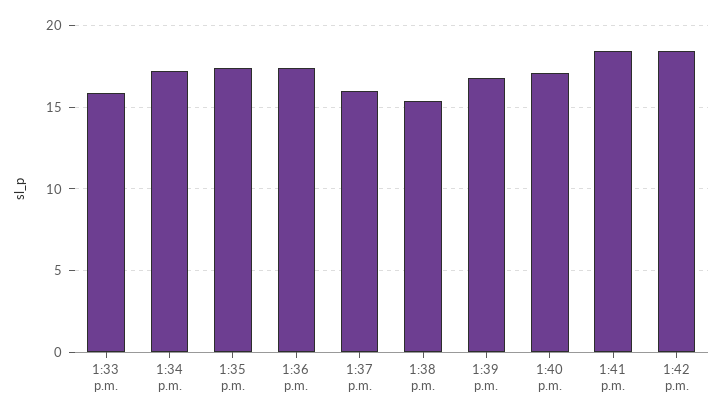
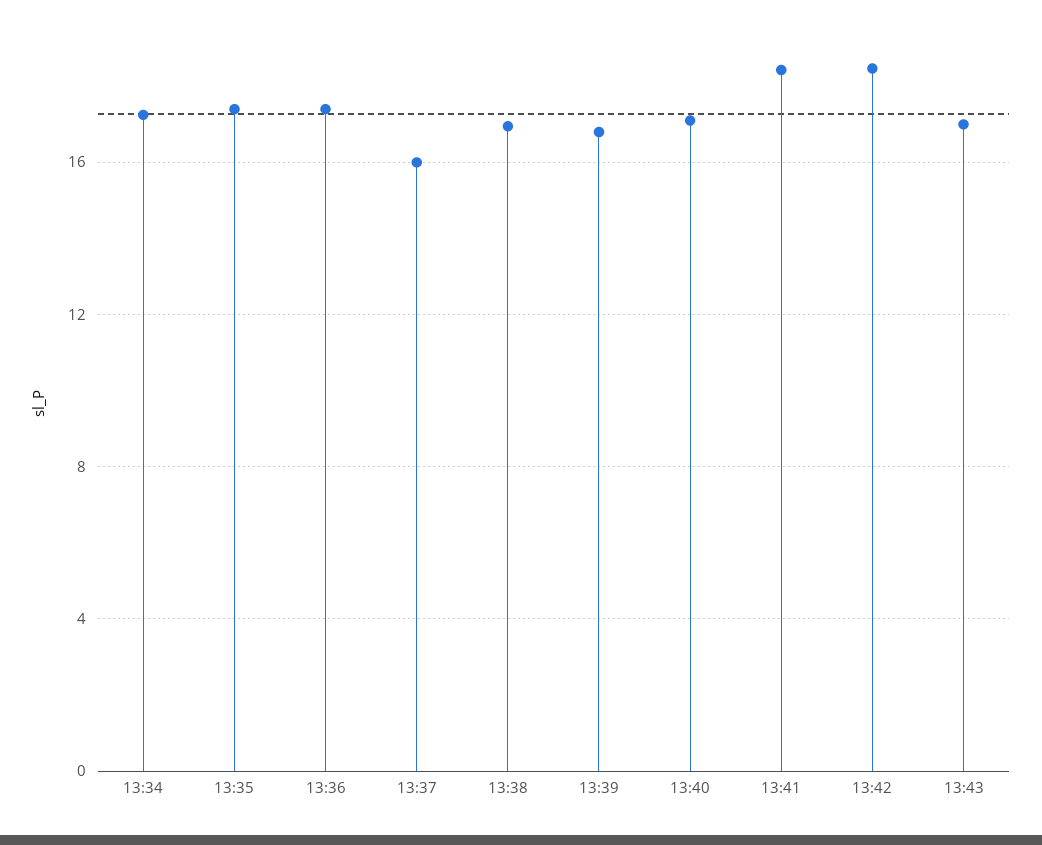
1:33 p.m.: 16 -> none
1:38 p.m.: 15.5 -> 17
13:43: none -> 17

